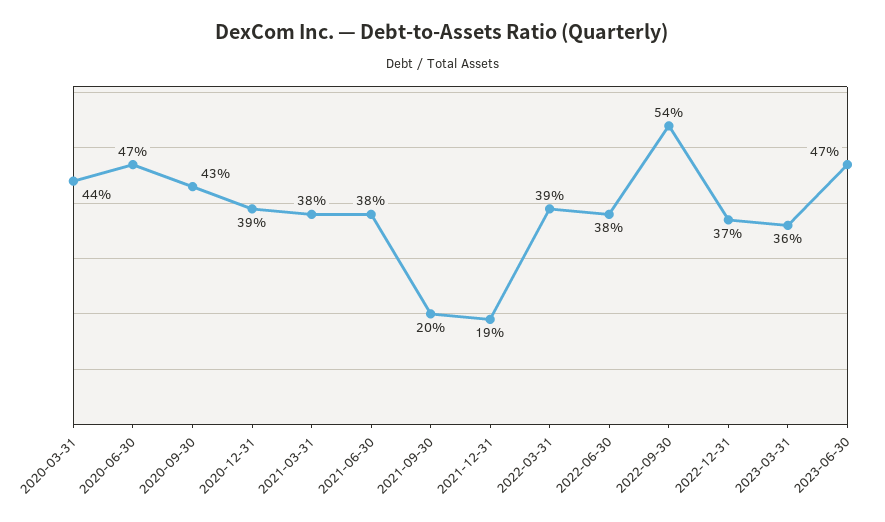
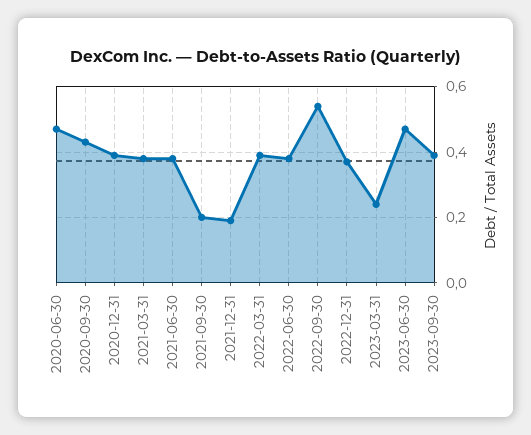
2020-03-31: 0.44 -> none
2023-03-31: 0.36 -> 0.25
2023-09-30: none -> 0.4

